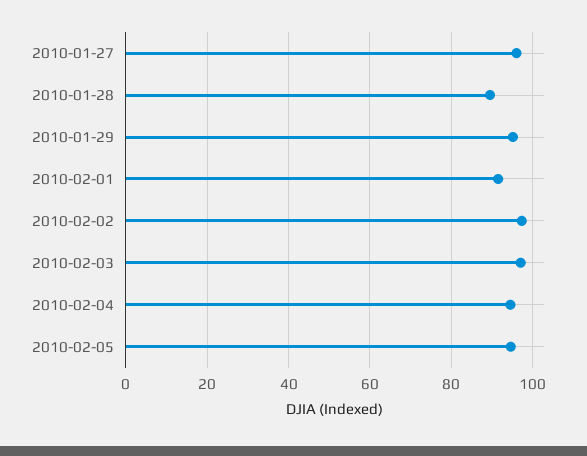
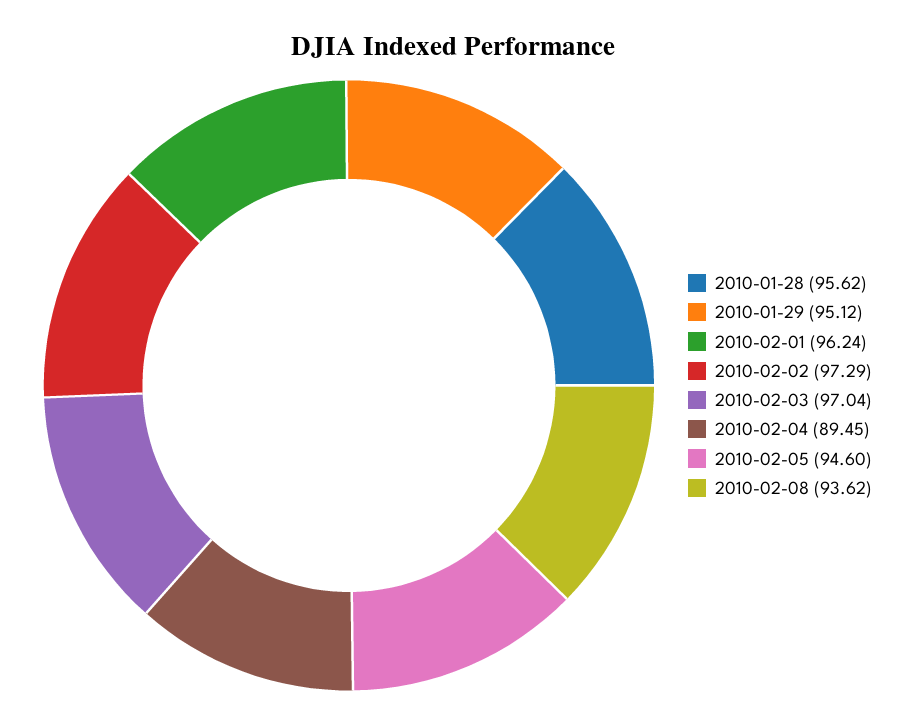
2010-01-27: 96 -> none
2010-01-28: 90 -> 95.62
2010-02-01: 92 -> 96.24
2010-02-04: 94 -> 89.45
2010-02-08: none -> 93.62

